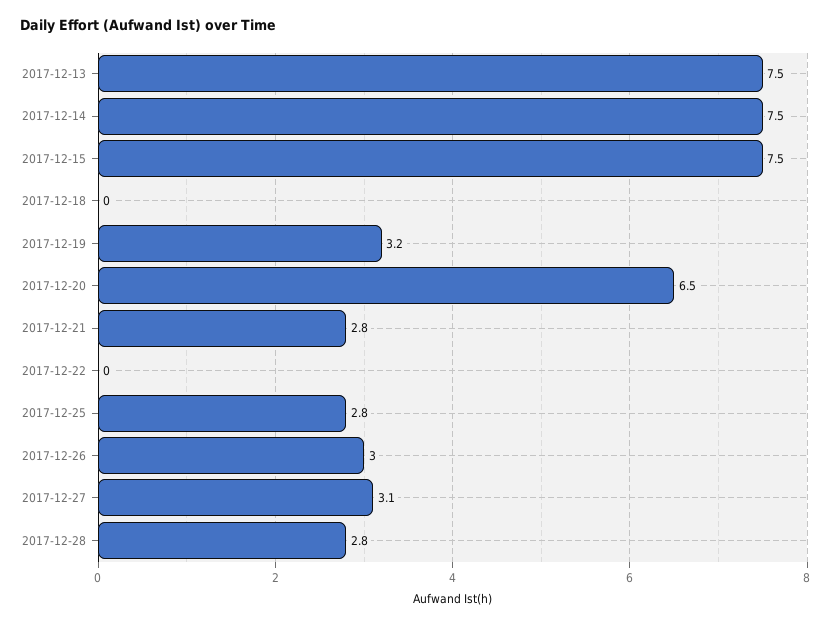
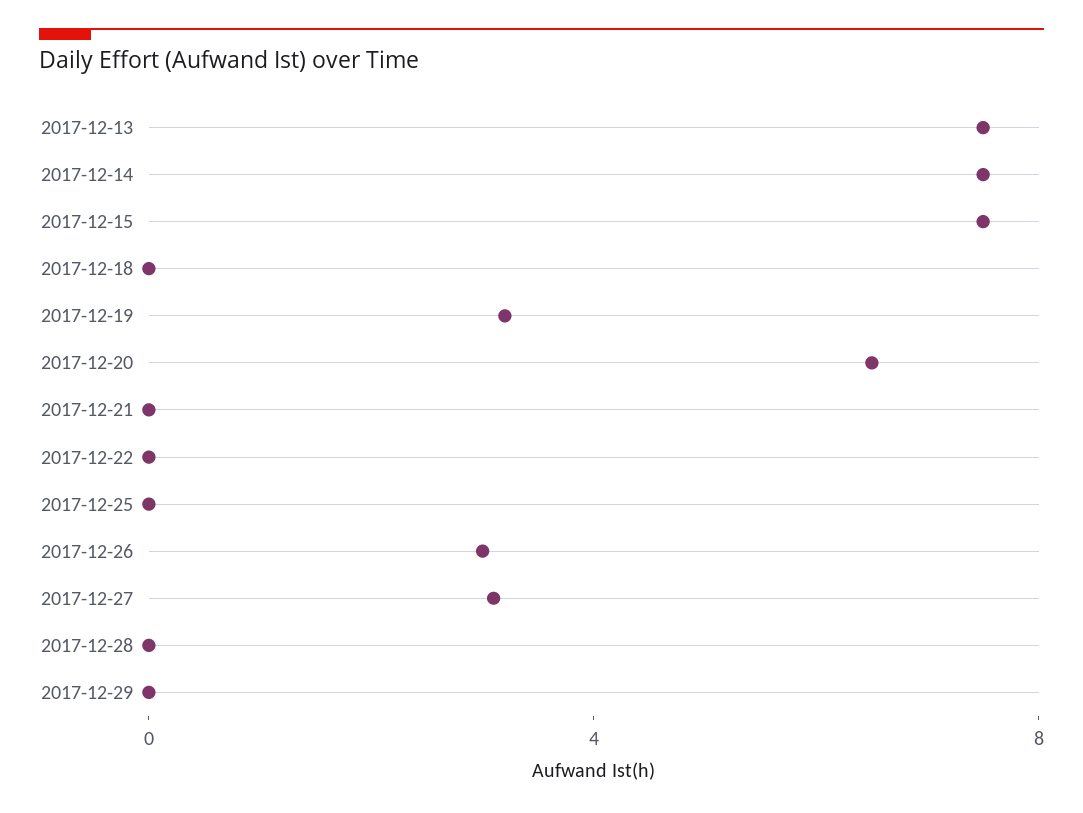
2017-12-21: 2.8 -> 0
2017-12-25: 2.8 -> 0
2017-12-28: 2.8 -> 0
2017-12-29: none -> 0

